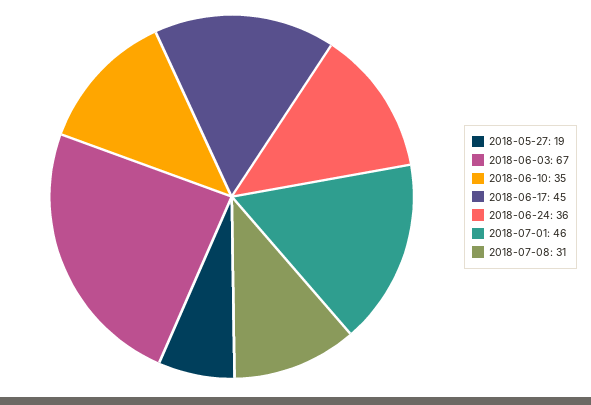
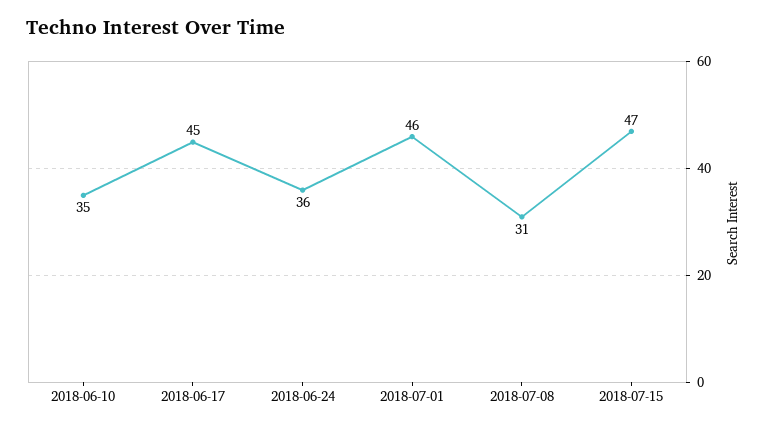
2018-05-27: 19 -> none
2018-06-03: 67 -> none
2018-07-15: none -> 47

